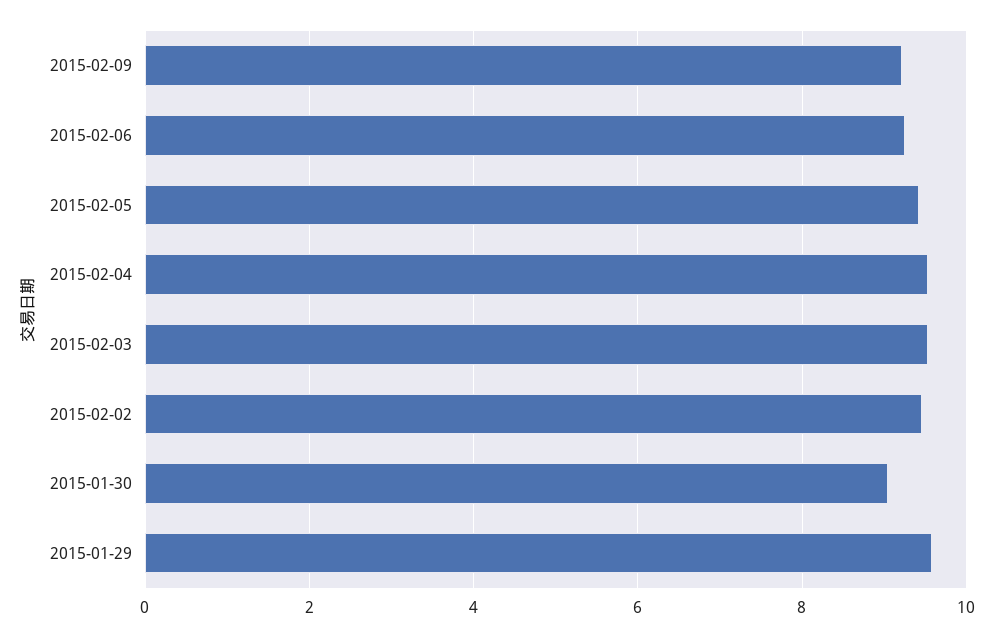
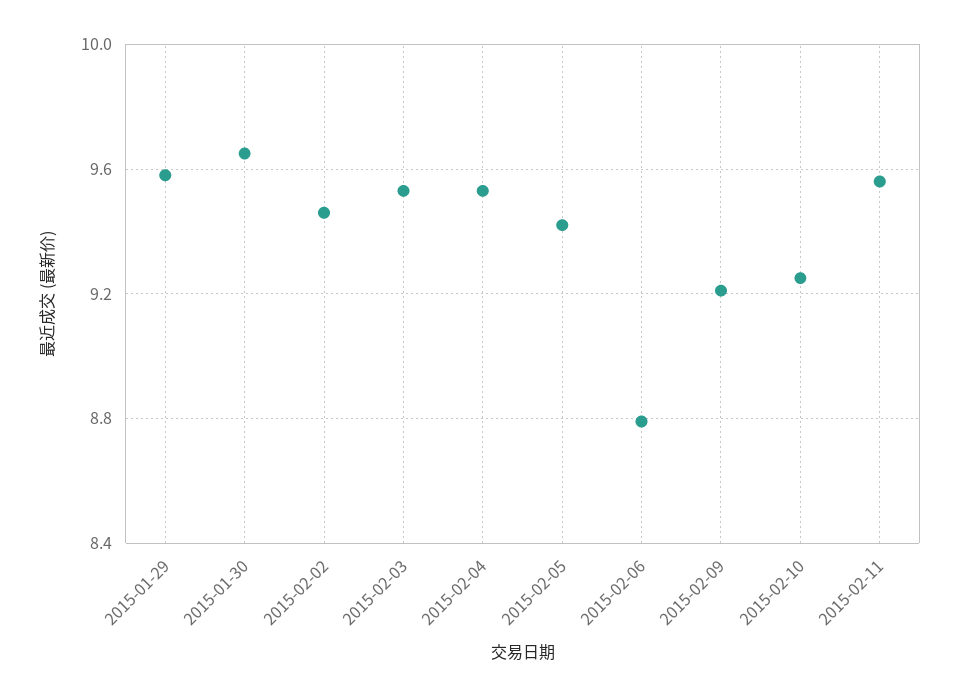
2015-02-06: 9.2 -> 8.8
2015-01-30: 9 -> 9.65
2015-02-10: none -> 9.25
2015-02-11: none -> 9.55

